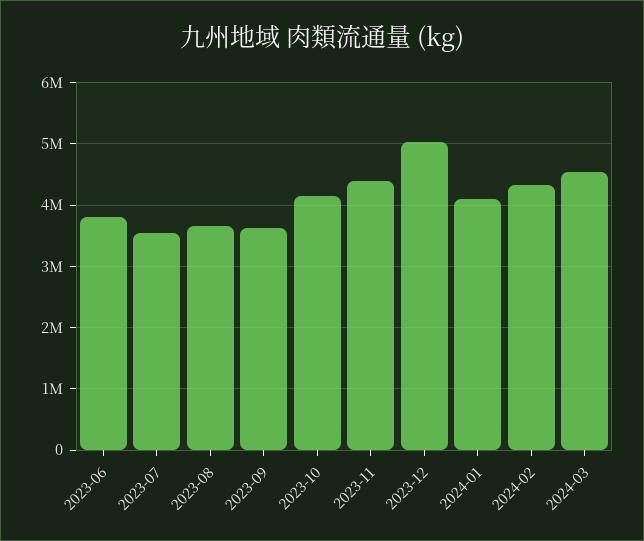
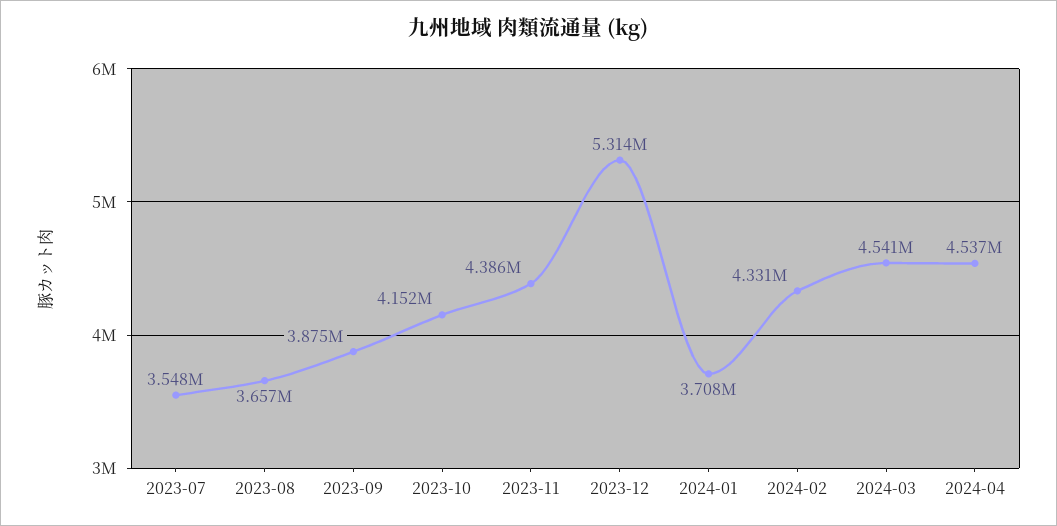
2023-06: 3800000 -> none
2023-09: 3600000 -> 3875000
2023-12: 5000000 -> 5314000
2024-01: 4100000 -> 3708000
2024-04: none -> 4537000

